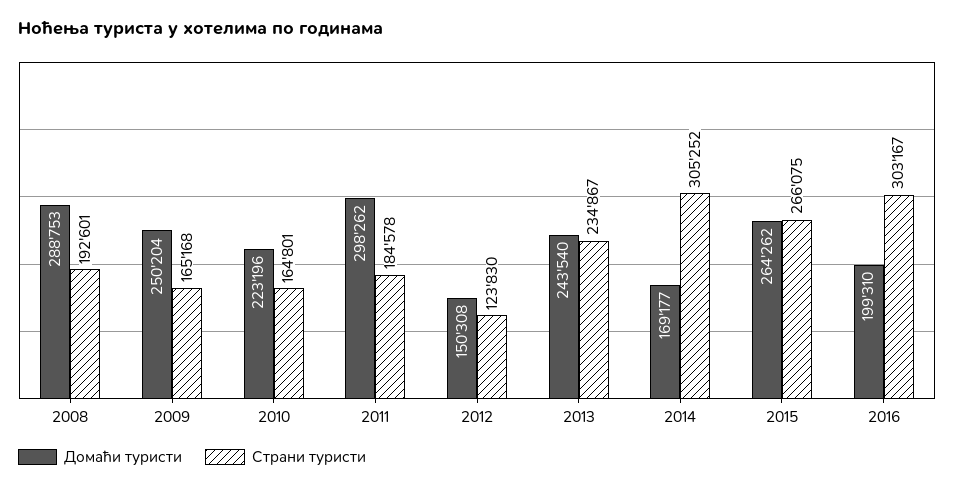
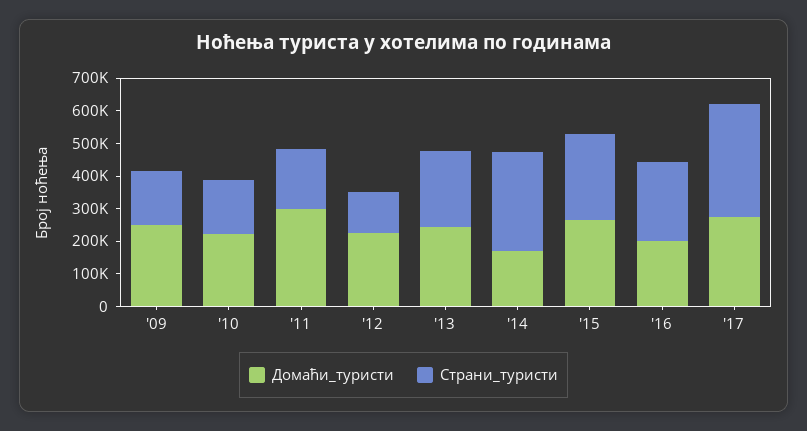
Домаћи туристи, 2008: 288753 -> none
Страни туристи, 2008: 192601 -> none
Домаћи туристи, 2012: 150308 -> 225000
Страни туристи, 2016: 303167 -> 250000
Домаћи туристи, '17: none -> 275000
Страни туристи, '17: none -> 350000

